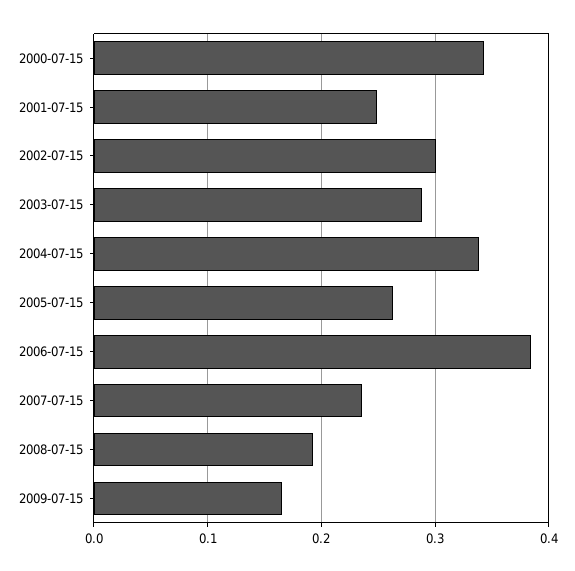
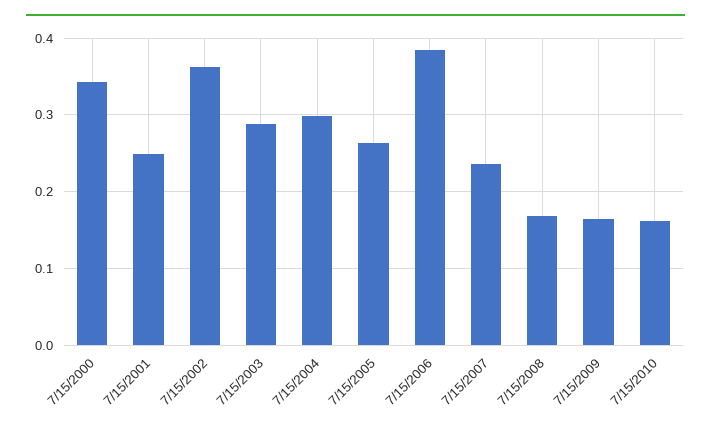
2002-07-15: 0.3 -> 0.36
2004-07-15: 0.34 -> 0.3
2008-07-15: 0.19 -> 0.17
7/15/2010: none -> 0.16

